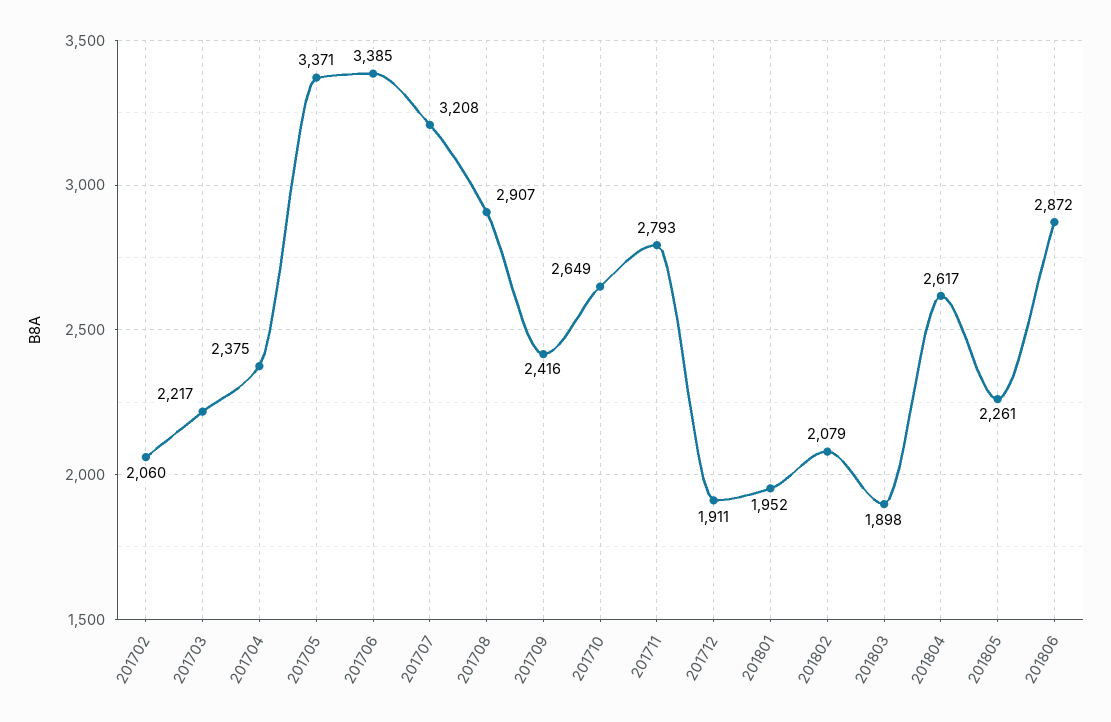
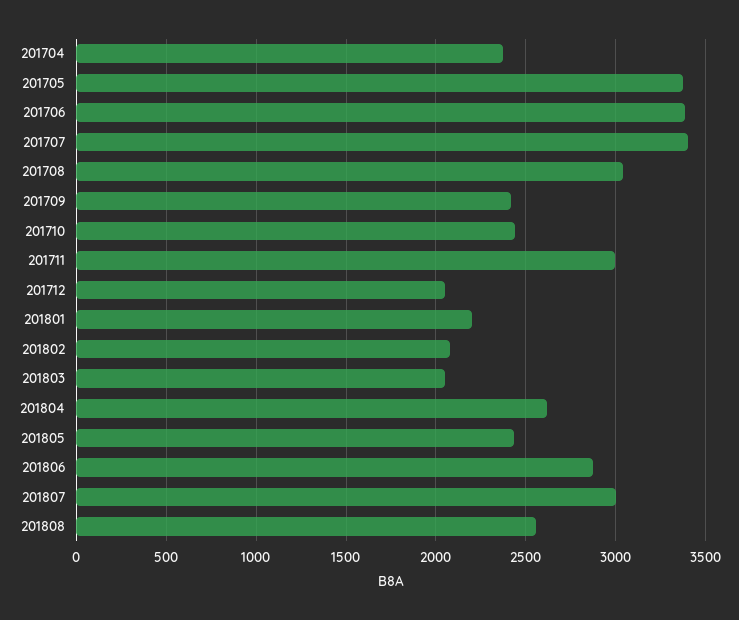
201702: 2060 -> none
201703: 2217 -> none
201707: 3208 -> 3400
201708: 2907 -> 3050
201710: 2649 -> 2450
201711: 2793 -> 3000
201712: 1911 -> 2050
201801: 1952 -> 2200
201803: 1898 -> 2050
201805: 2261 -> 2450
201807: none -> 3000
201808: none -> 2550

